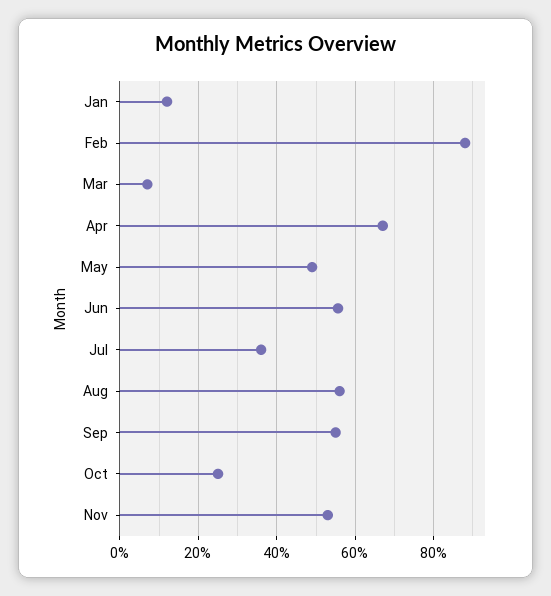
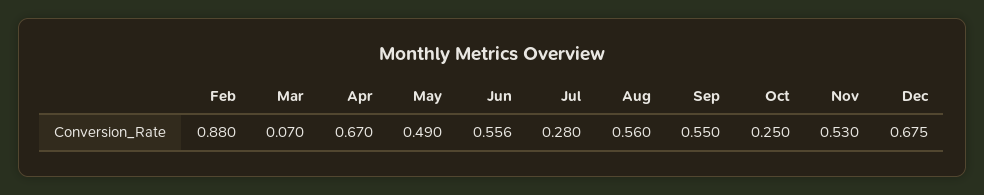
Jan: 0.12 -> none
Jul: 0.36 -> 0.28
Dec: none -> 0.675

